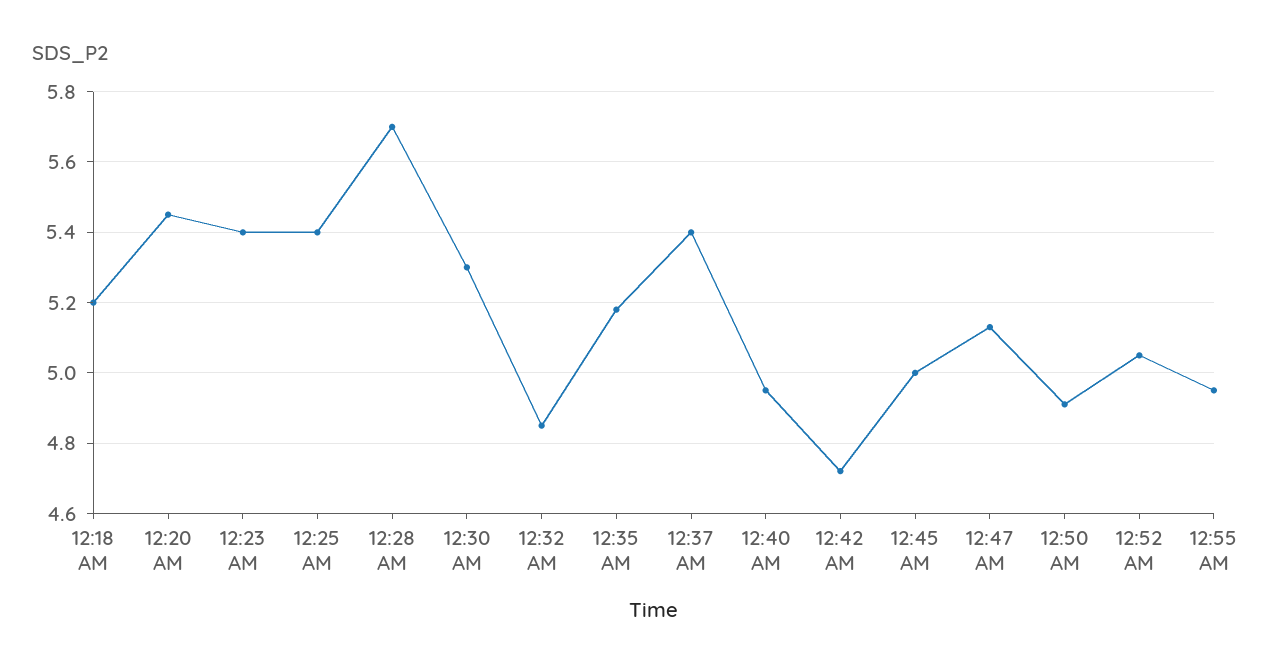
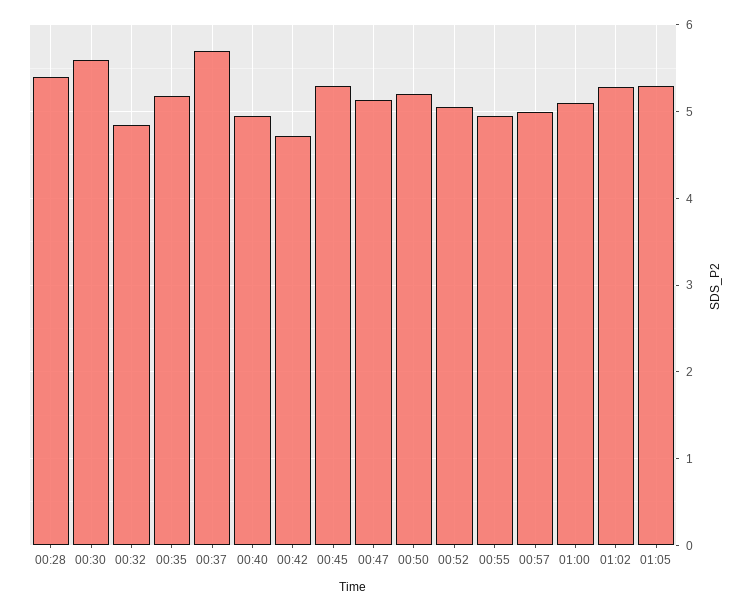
12:18 AM: 5.2 -> none
12:20 AM: 5.45 -> none
12:23 AM: 5.4 -> none
12:25 AM: 5.4 -> none
12:28 AM: 5.7 -> 5.4
12:30 AM: 5.3 -> 5.6
12:37 AM: 5.4 -> 5.7
12:45 AM: 5 -> 5.3
12:50 AM: 4.9 -> 5.2
00:57: none -> 5
01:00: none -> 5.1
01:02: none -> 5.3
01:05: none -> 5.3

